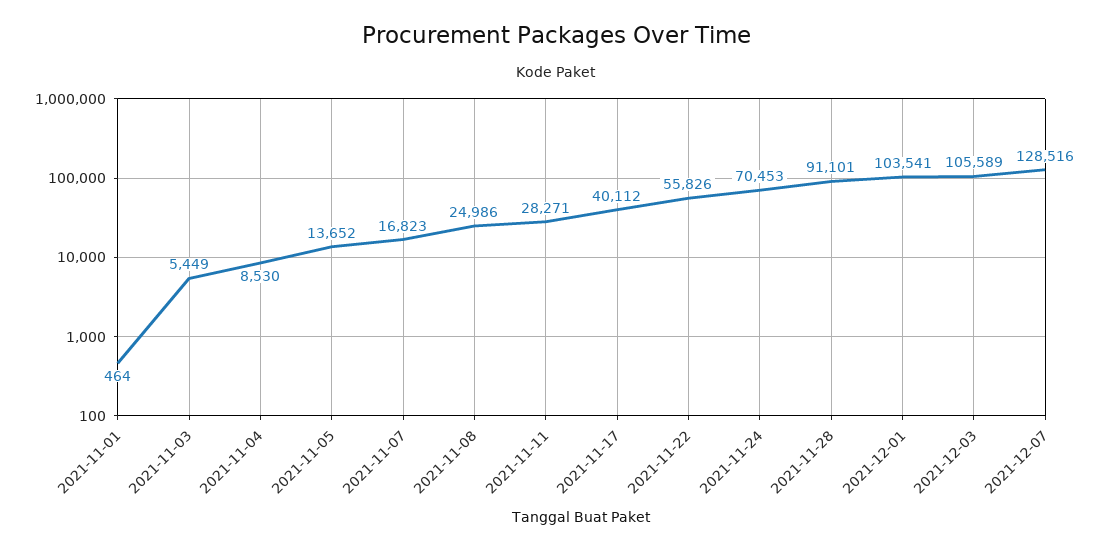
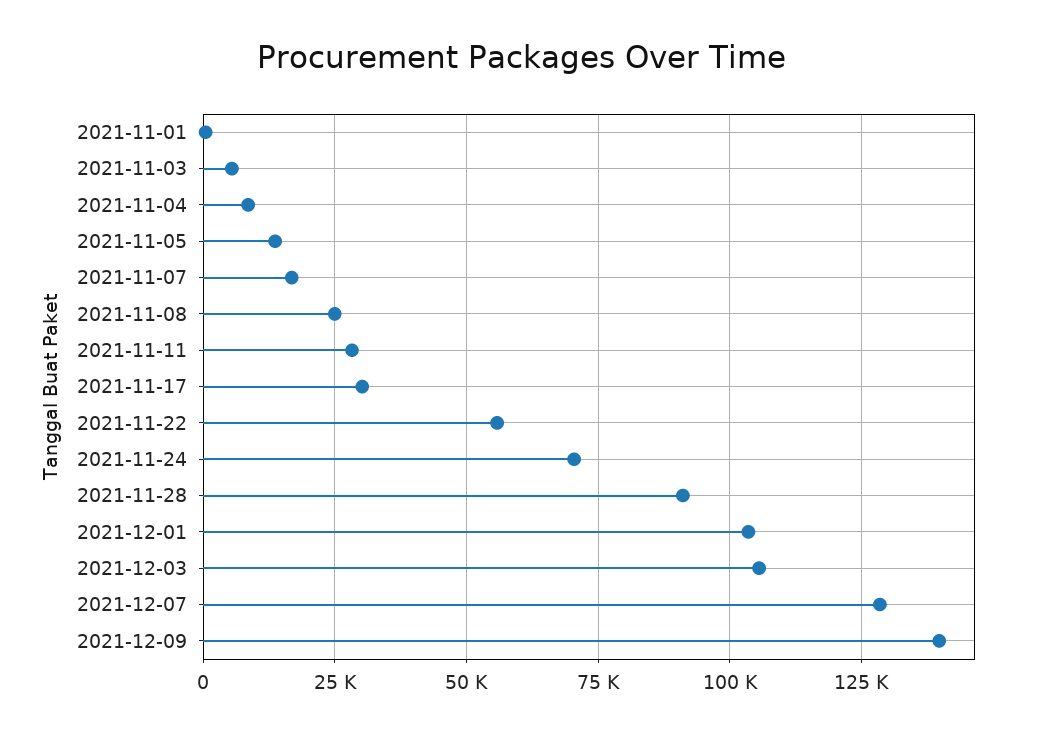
2021-11-17: 40112 -> 30000
2021-12-09: none -> 140000

